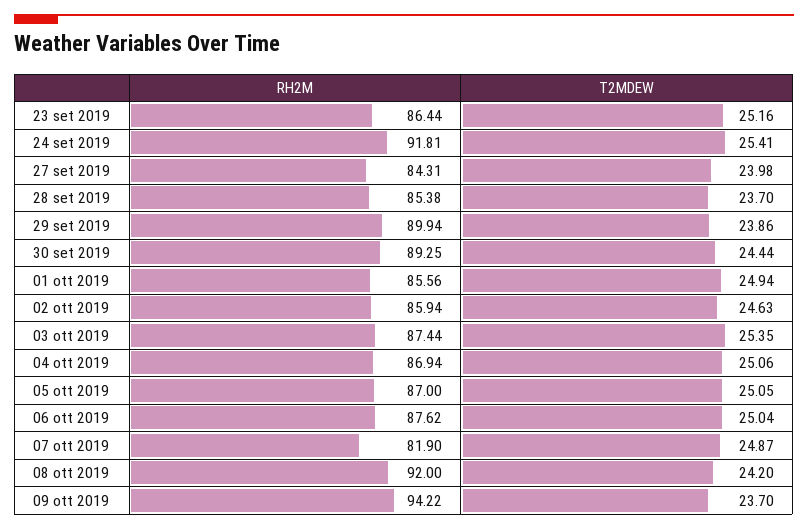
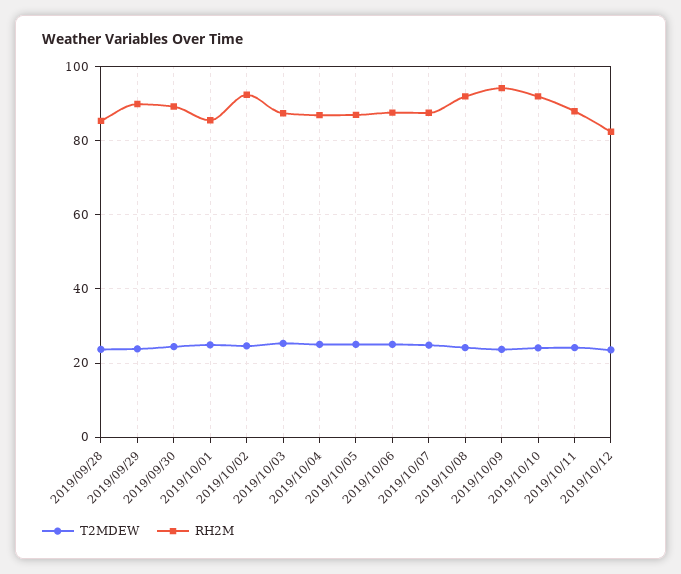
RH2M, 23 set 2019: 86.44 -> none
T2MDEW, 23 set 2019: 25.16 -> none
RH2M, 24 set 2019: 91.81 -> none
T2MDEW, 24 set 2019: 25.41 -> none
RH2M, 27 set 2019: 84.31 -> none
T2MDEW, 27 set 2019: 23.98 -> none
RH2M, 02 ott 2019: 85.94 -> 92
RH2M, 07 ott 2019: 81.9 -> 88
T2MDEW, 2019/10/10: none -> 24
RH2M, 2019/10/10: none -> 92
T2MDEW, 2019/10/11: none -> 24
RH2M, 2019/10/11: none -> 88
T2MDEW, 2019/10/12: none -> 24
RH2M, 2019/10/12: none -> 82

